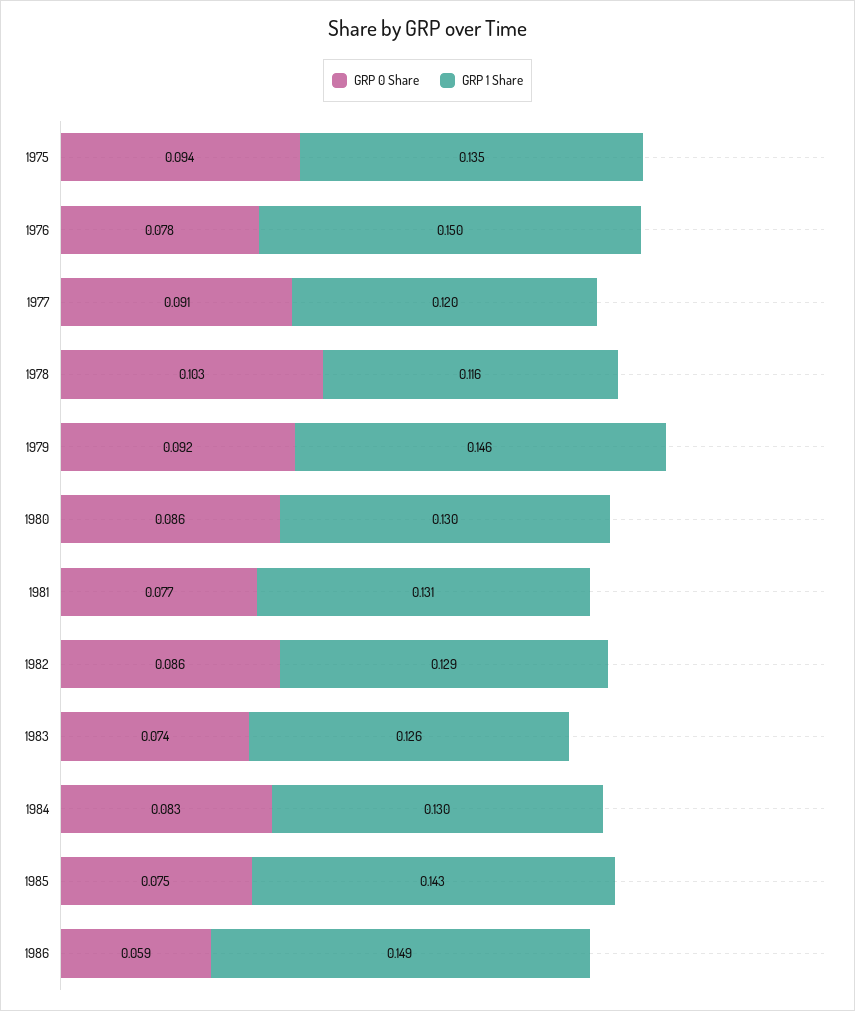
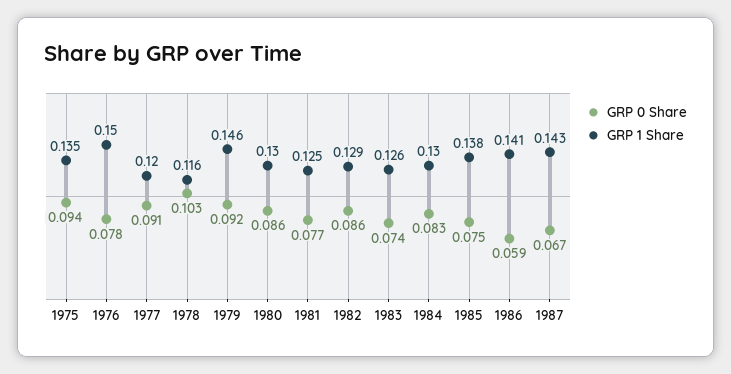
GRP 1 Share, 1981: 0.131 -> 0.125
GRP 1 Share, 1985: 0.143 -> 0.138
GRP 1 Share, 1986: 0.149 -> 0.141
GRP 0 Share, 1987: none -> 0.067
GRP 1 Share, 1987: none -> 0.143

